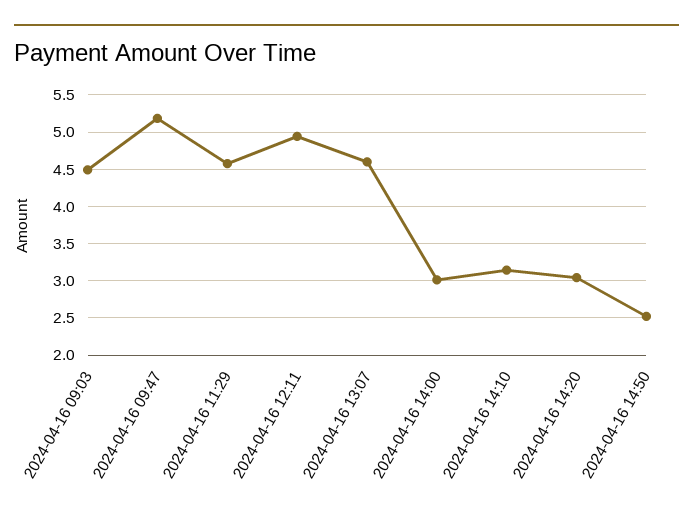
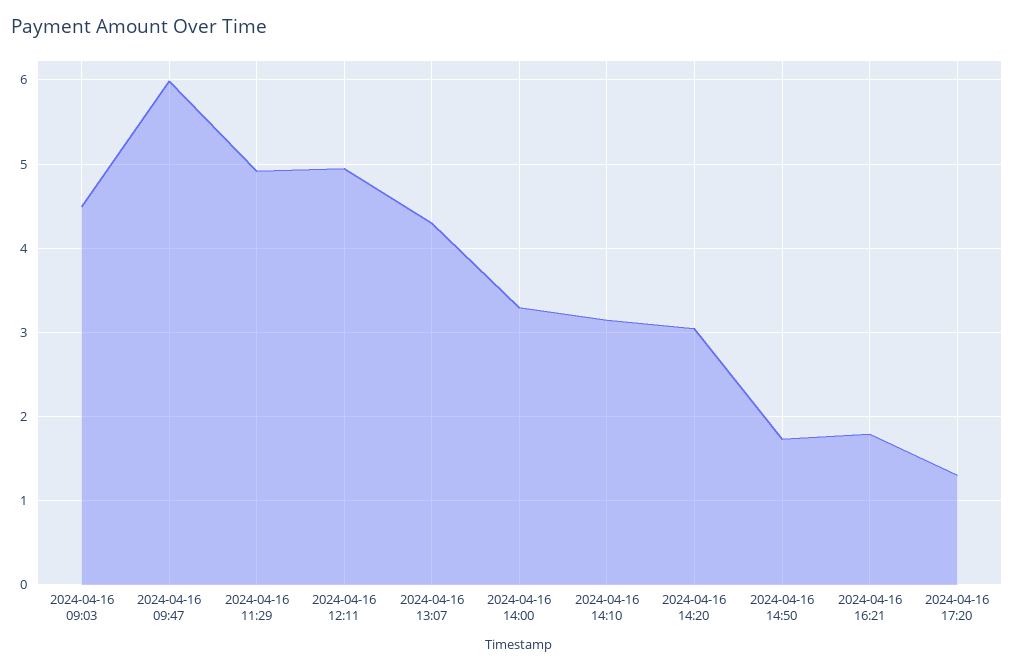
2024-04-16 09:47: 5.2 -> 6
2024-04-16 11:29: 4.6 -> 4.9
2024-04-16 13:07: 4.6 -> 4.3
2024-04-16 14:00: 3 -> 3.3
2024-04-16 14:50: 2.5 -> 1.7
2024-04-16 16:21: none -> 1.8
2024-04-16 17:20: none -> 1.3

